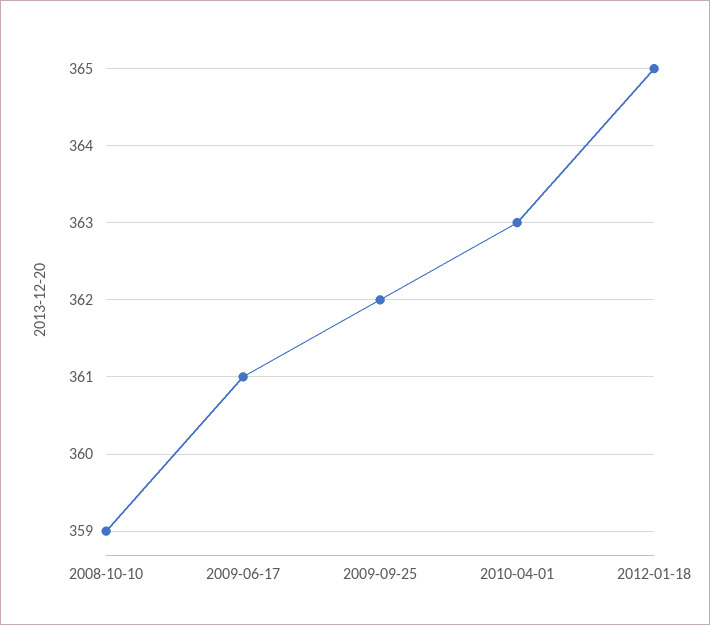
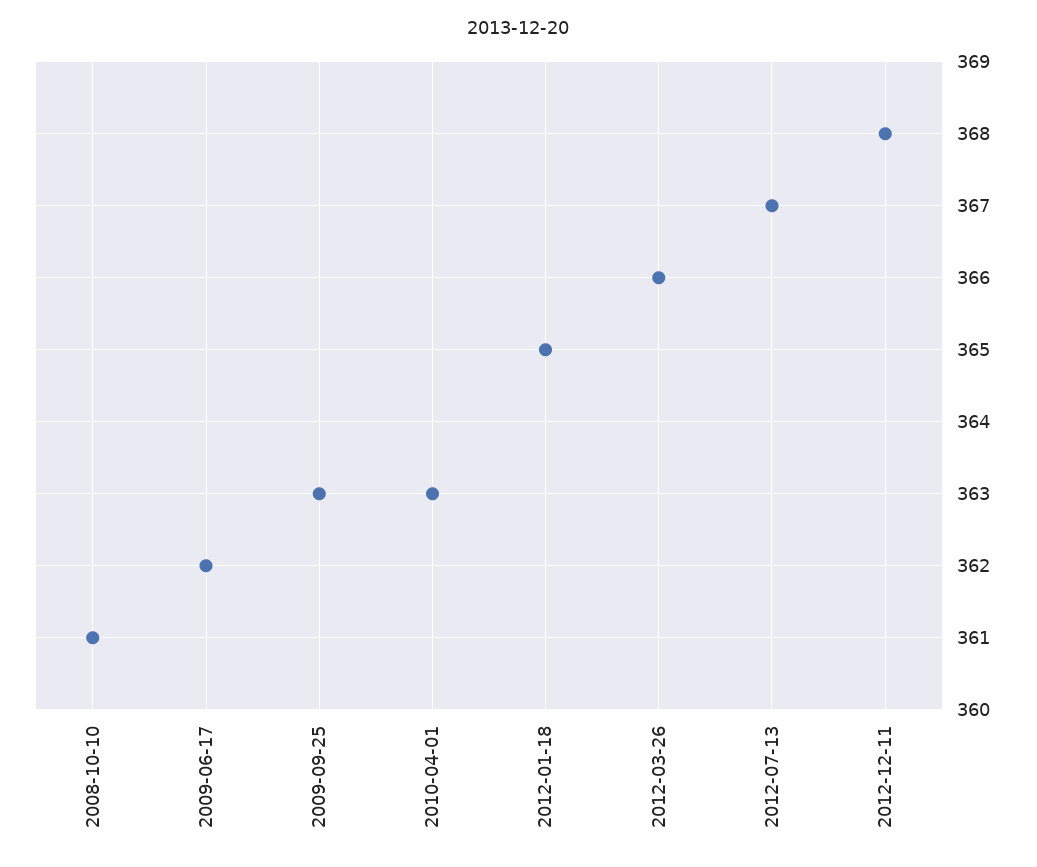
2008-10-10: 359 -> 361
2009-06-17: 361 -> 362
2009-09-25: 362 -> 363
2012-03-26: none -> 366
2012-07-13: none -> 367
2012-12-11: none -> 368

